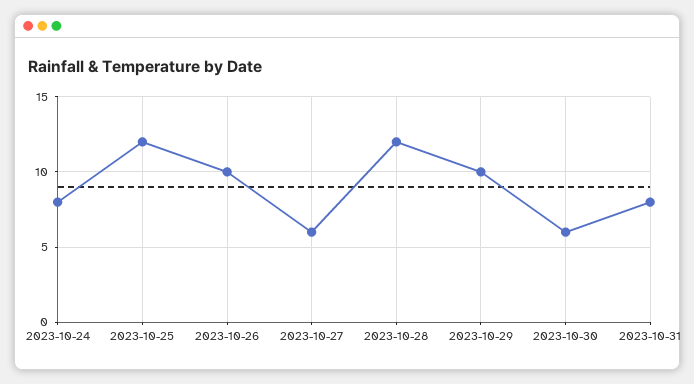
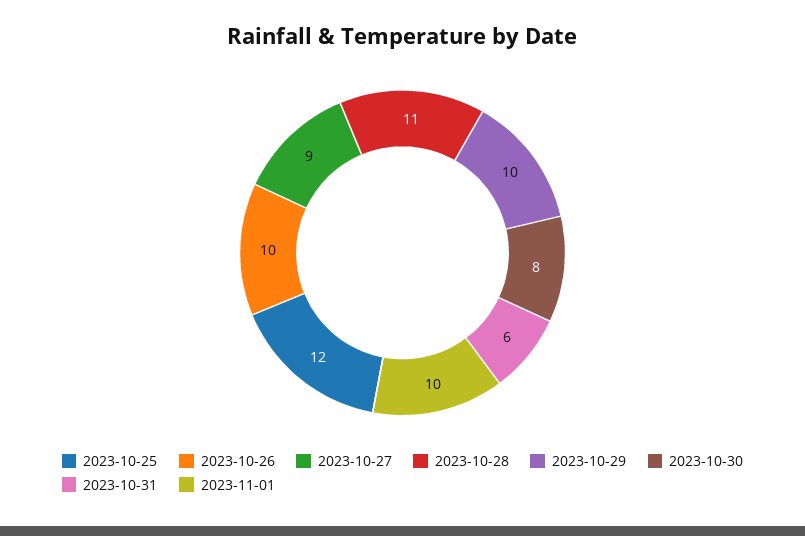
2023-10-24: 8 -> none
2023-10-27: 6 -> 9
2023-10-28: 12 -> 11
2023-10-30: 6 -> 8
2023-10-31: 8 -> 6
2023-11-01: none -> 10

